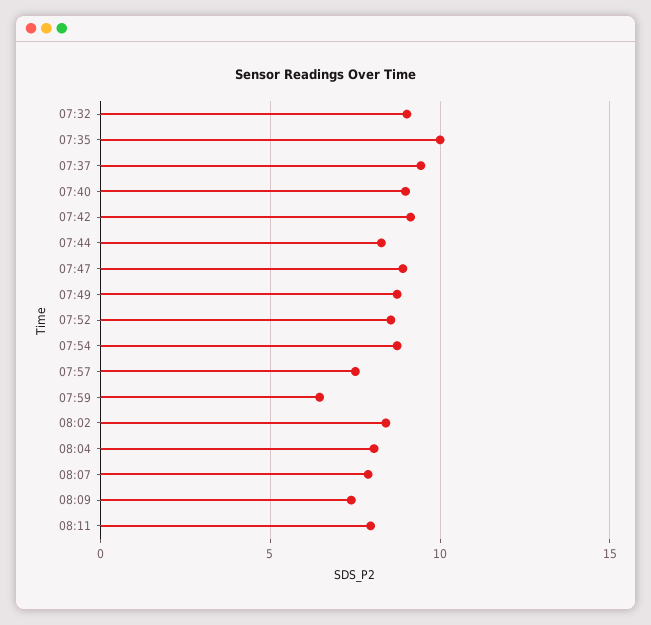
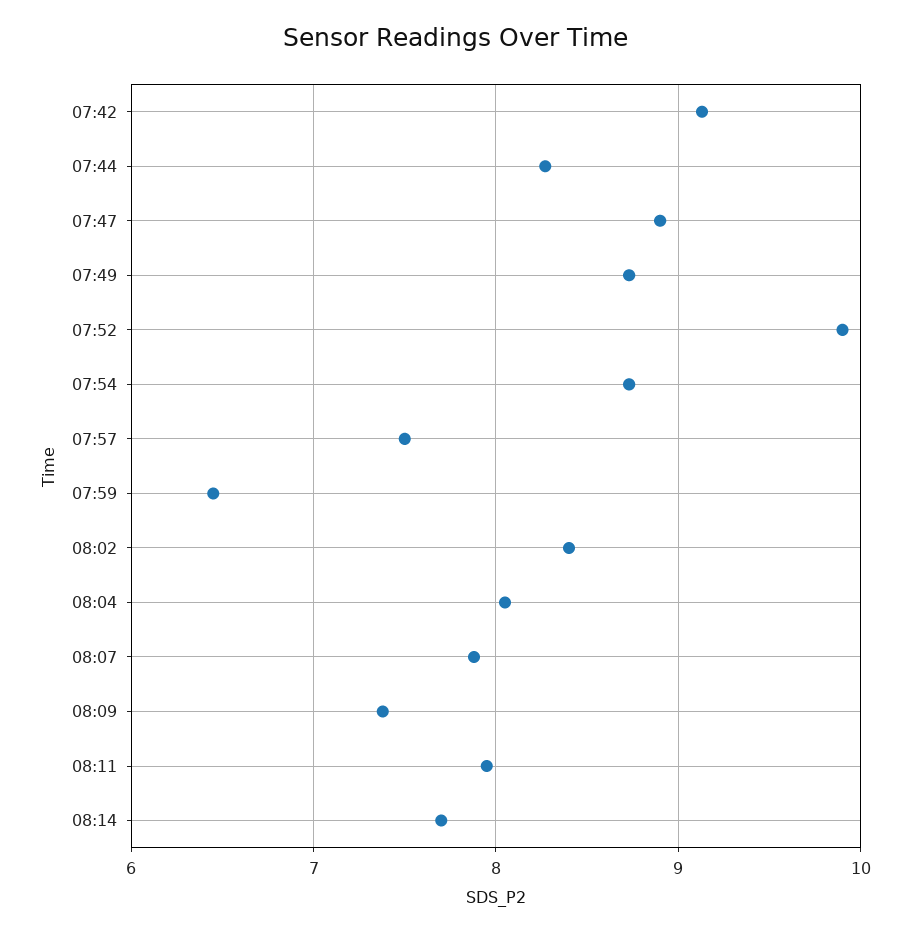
07:32: 9 -> none
07:35: 10 -> none
07:37: 9.5 -> none
07:40: 9 -> none
07:52: 8.5 -> 9.9
08:14: none -> 7.7

